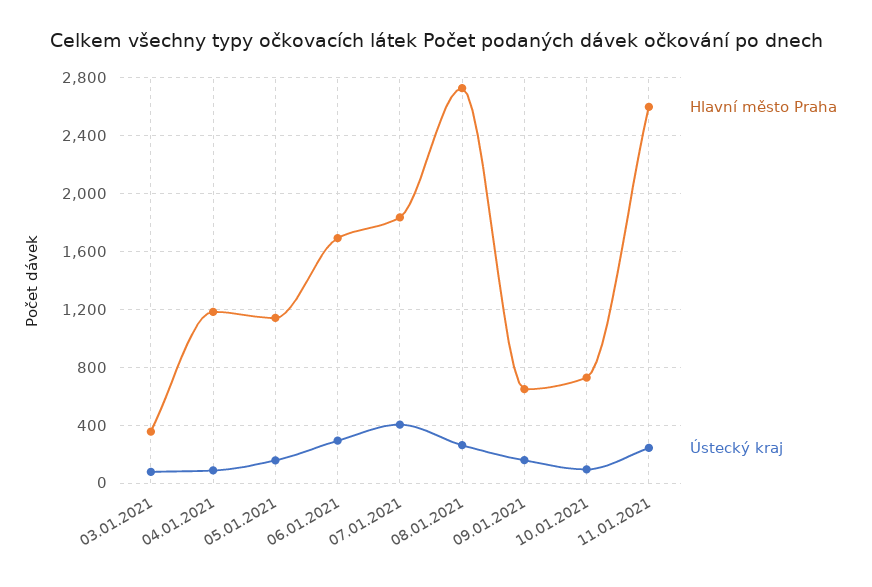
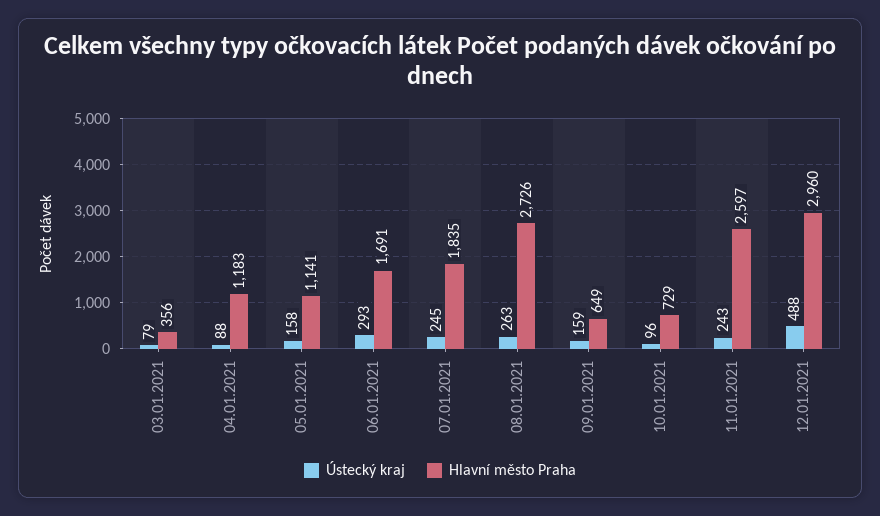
Ústecký kraj, 07.01.2021: 400 -> 245
Ústecký kraj, 12.01.2021: none -> 488
Hlavní město Praha, 12.01.2021: none -> 2960

